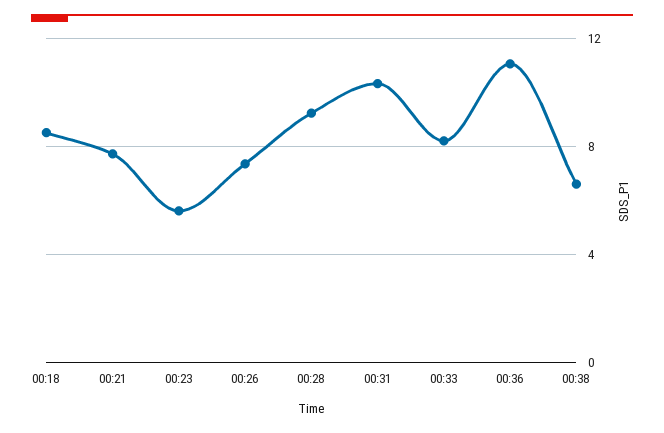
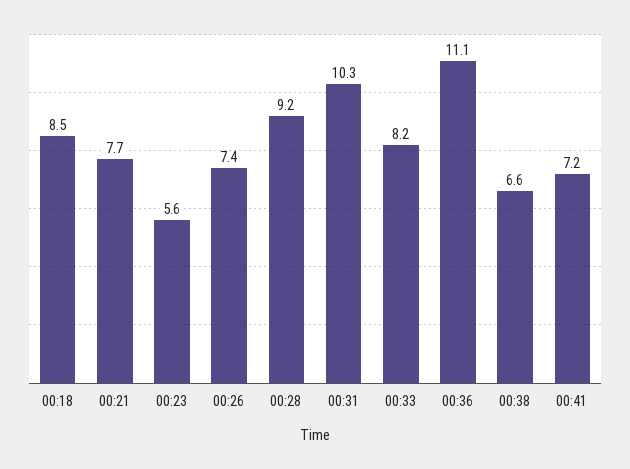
00:41: none -> 7.2

